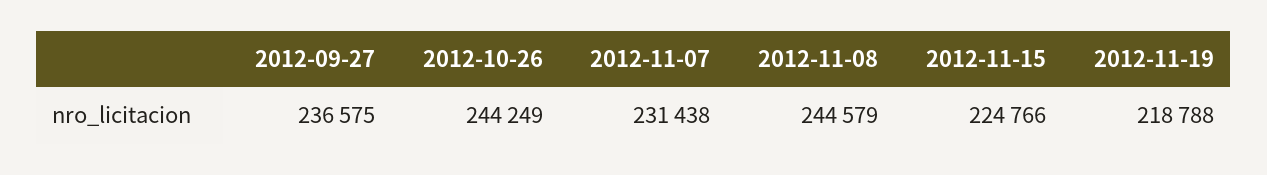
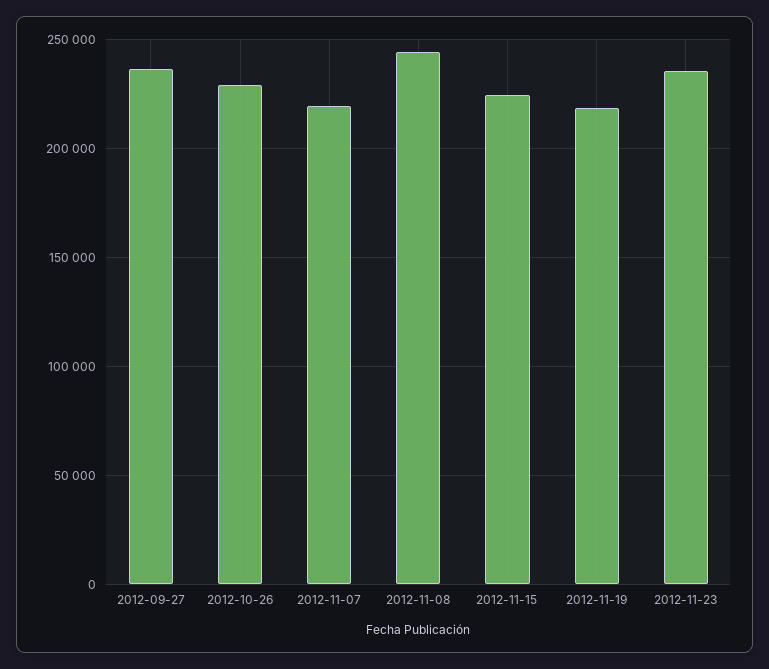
2012-10-26: 244249 -> 230000
2012-11-07: 231438 -> 220000
2012-11-23: none -> 235000

